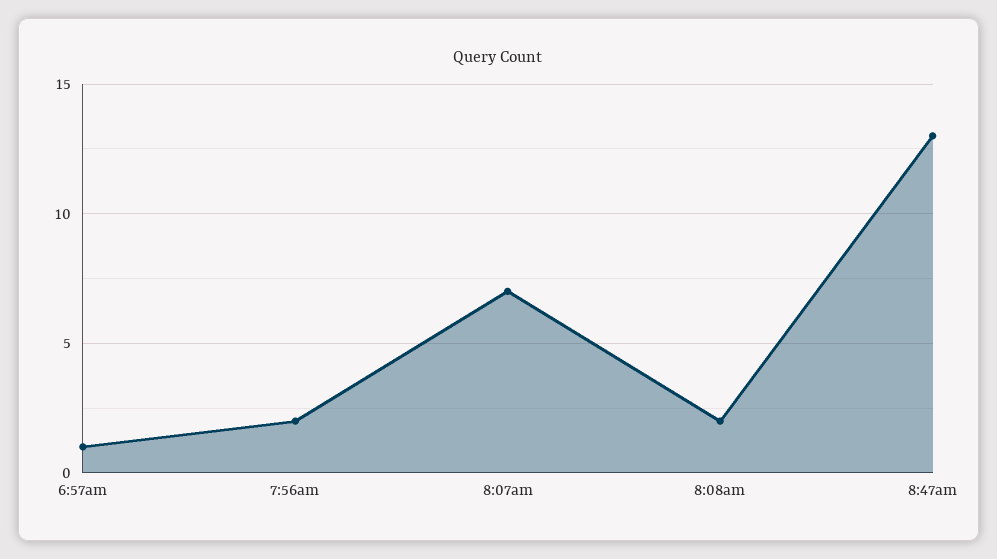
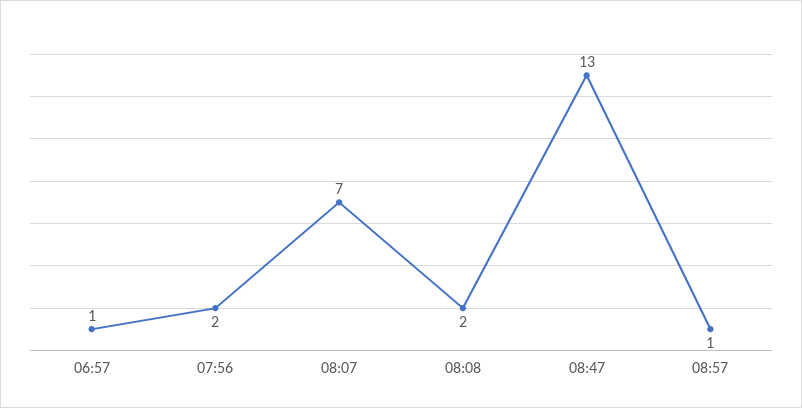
08:57: none -> 1

